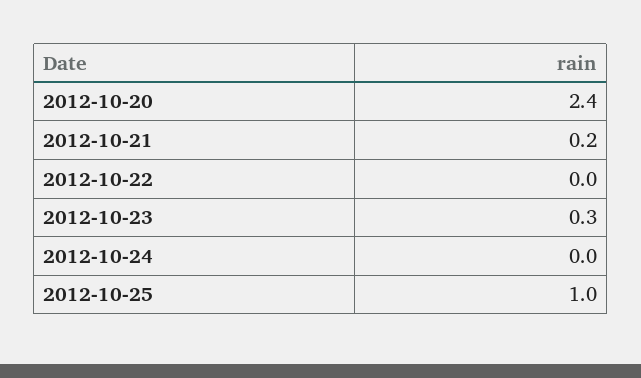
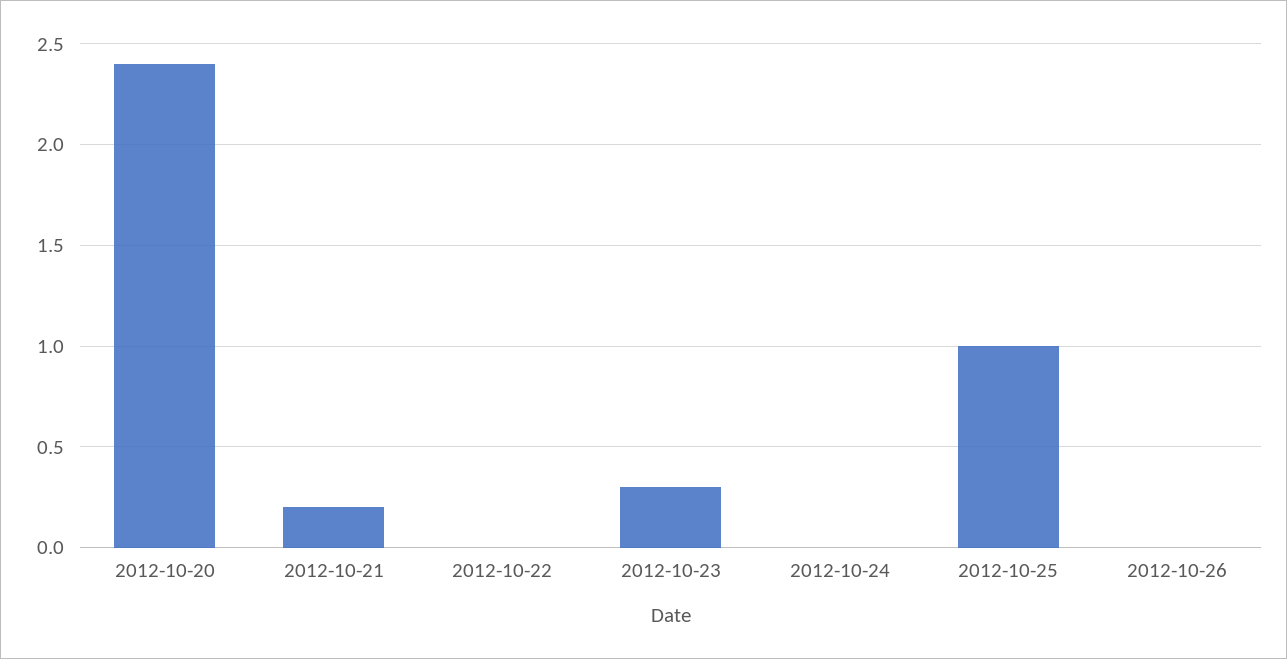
2012-10-26: none -> 0

